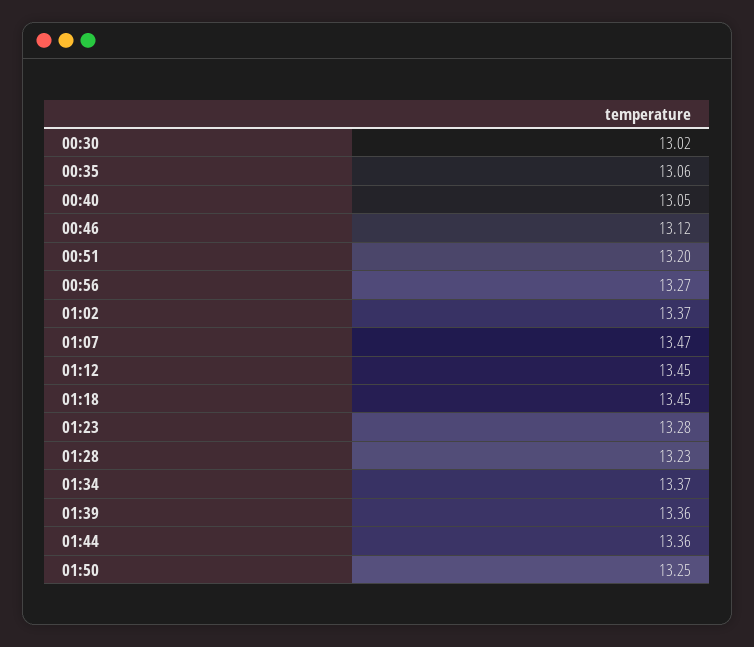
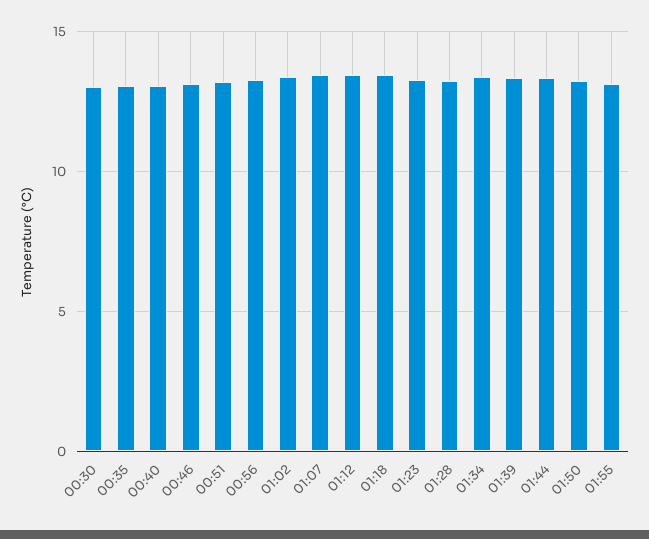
01:55: none -> 13

